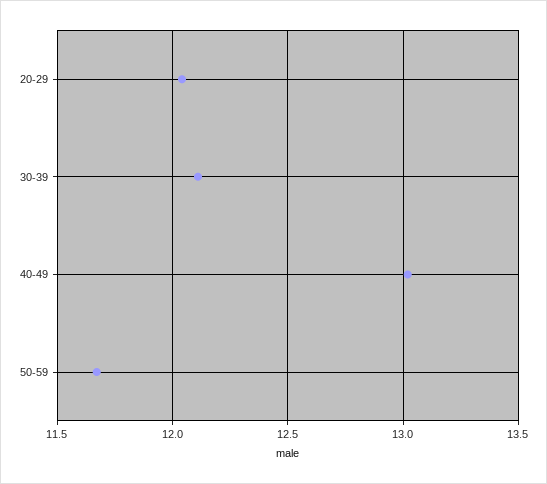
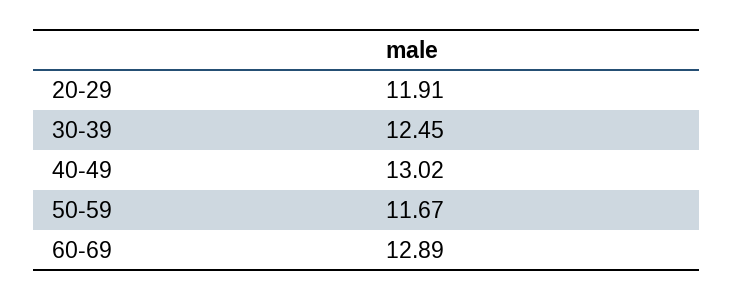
20-29: 12.05 -> 11.91
30-39: 12.1 -> 12.45
60-69: none -> 12.89

